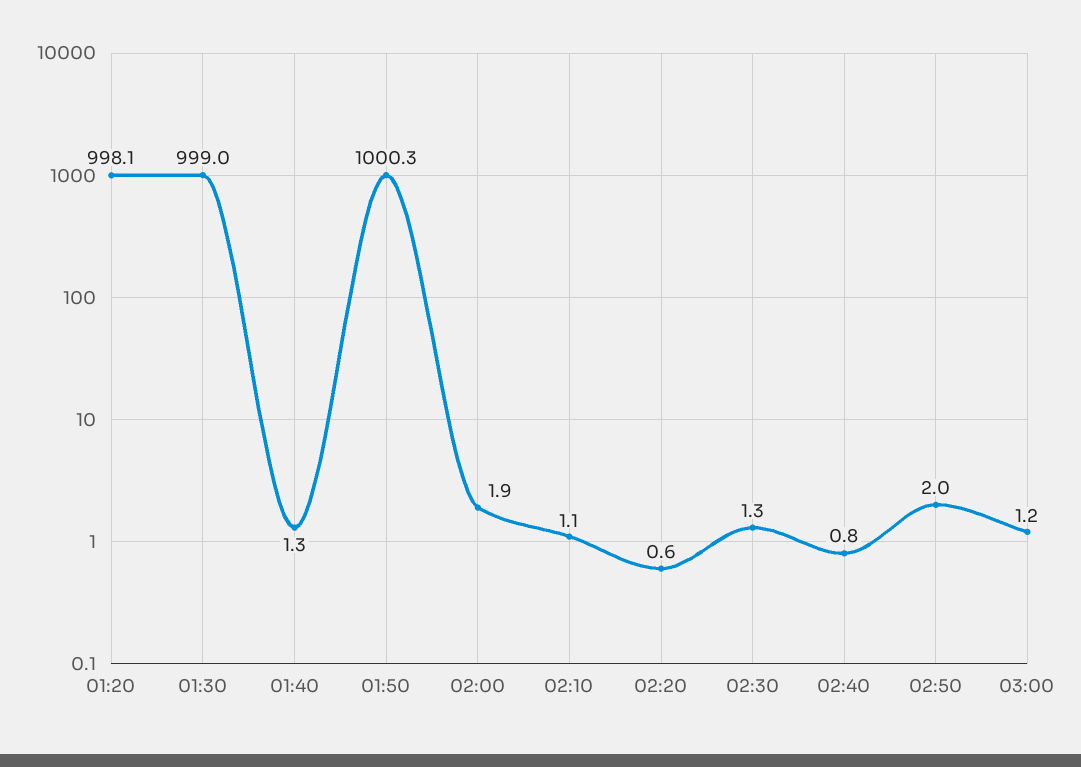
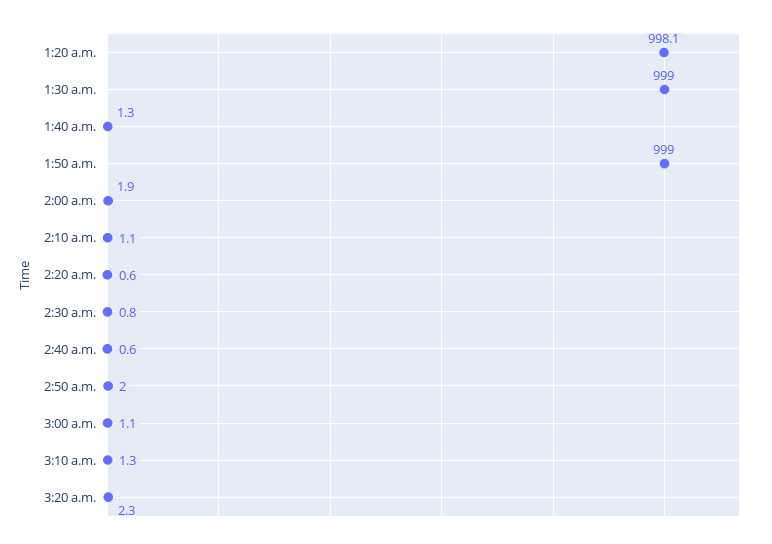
01:50: 1000.3 -> 999
02:30: 1.3 -> 0.8
02:40: 0.8 -> 0.6
03:00: 1.2 -> 1.1
3:10 a.m.: none -> 1.3
3:20 a.m.: none -> 2.3

